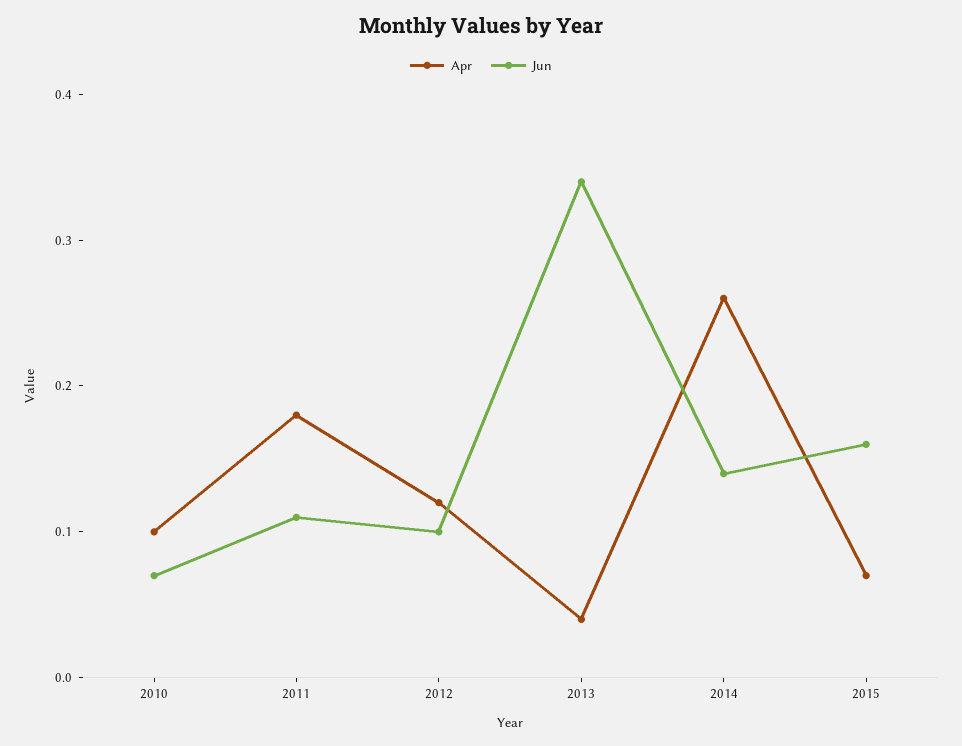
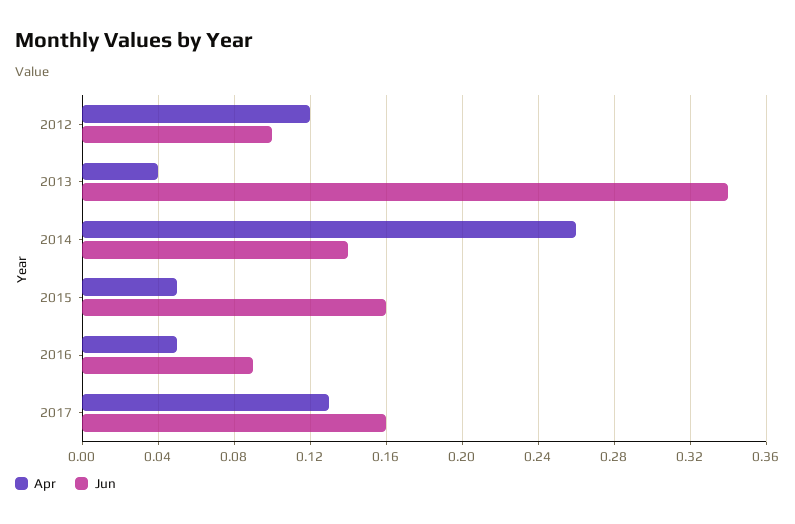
Apr, 2010: 0.1 -> none
Jun, 2010: 0.07 -> none
Apr, 2011: 0.18 -> none
Jun, 2011: 0.11 -> none
Apr, 2015: 0.07 -> 0.05
Apr, 2016: none -> 0.05
Jun, 2016: none -> 0.09
Apr, 2017: none -> 0.13
Jun, 2017: none -> 0.16

